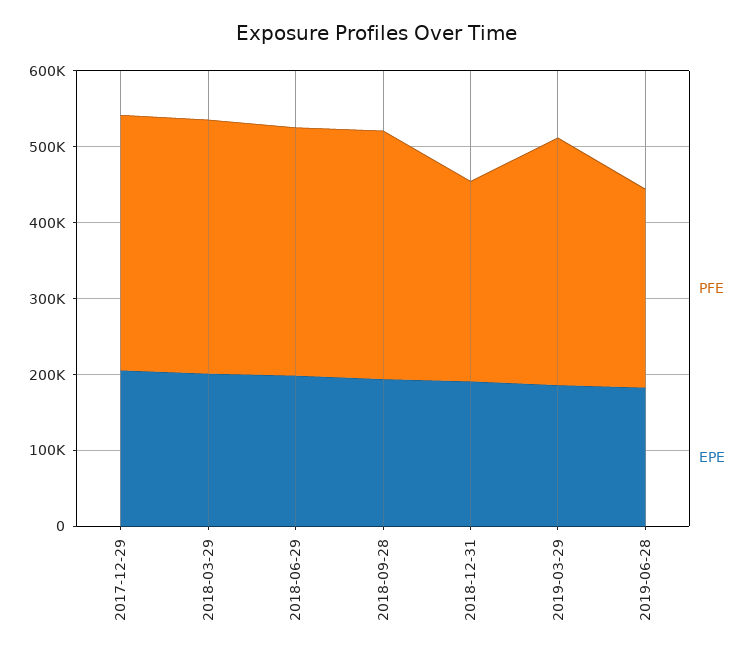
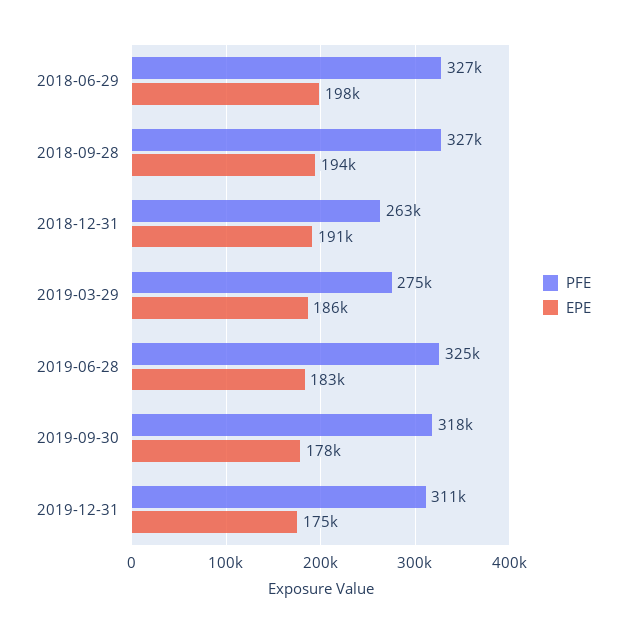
PFE, 2017-12-29: 340000 -> none
EPE, 2017-12-29: 200000 -> none
PFE, 2018-03-29: 340000 -> none
EPE, 2018-03-29: 200000 -> none
PFE, 2019-03-29: 320000 -> 275000
PFE, 2019-06-28: 260000 -> 325000
PFE, 2019-09-30: none -> 318000
EPE, 2019-09-30: none -> 178000
PFE, 2019-12-31: none -> 311000
EPE, 2019-12-31: none -> 175000

